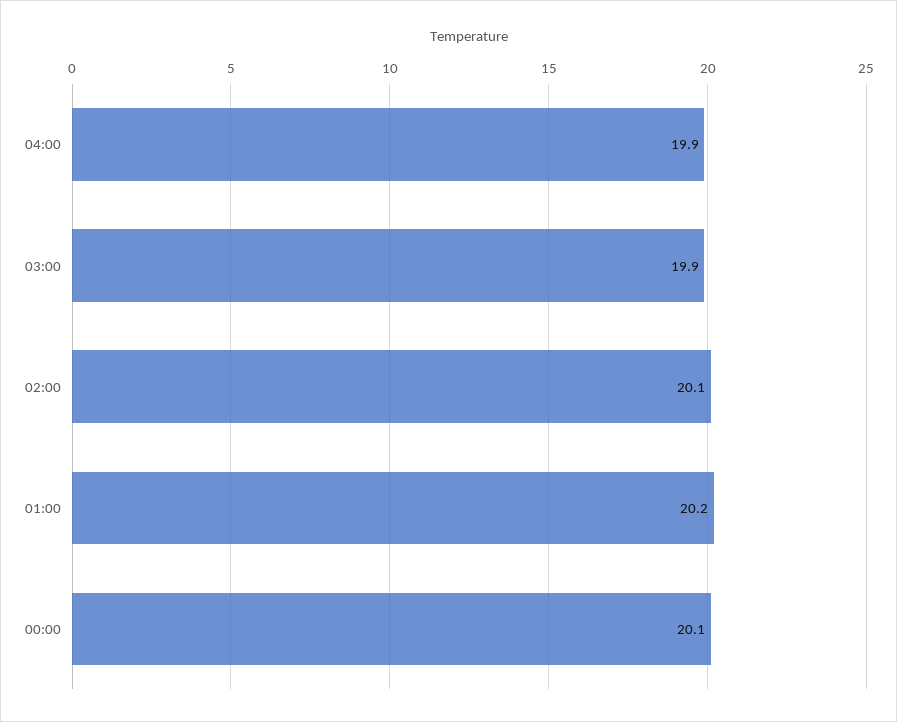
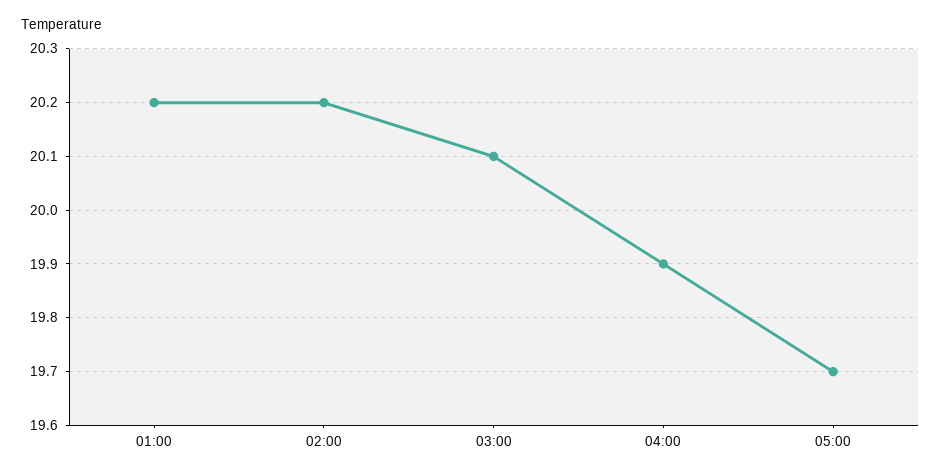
03:00: 19.9 -> 20.1
02:00: 20.1 -> 20.2
00:00: 20.1 -> none
05:00: none -> 19.7

